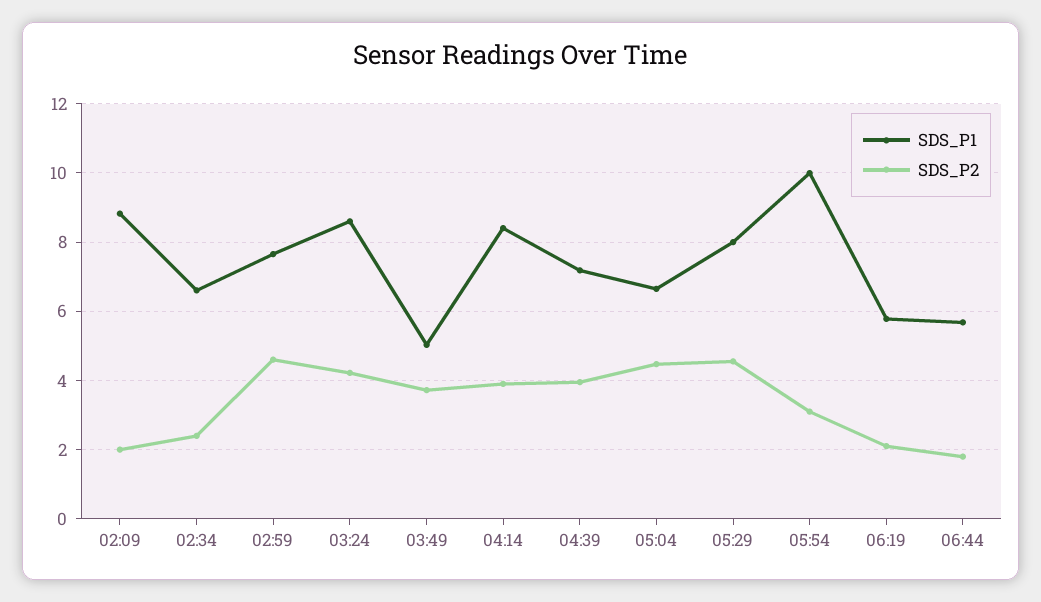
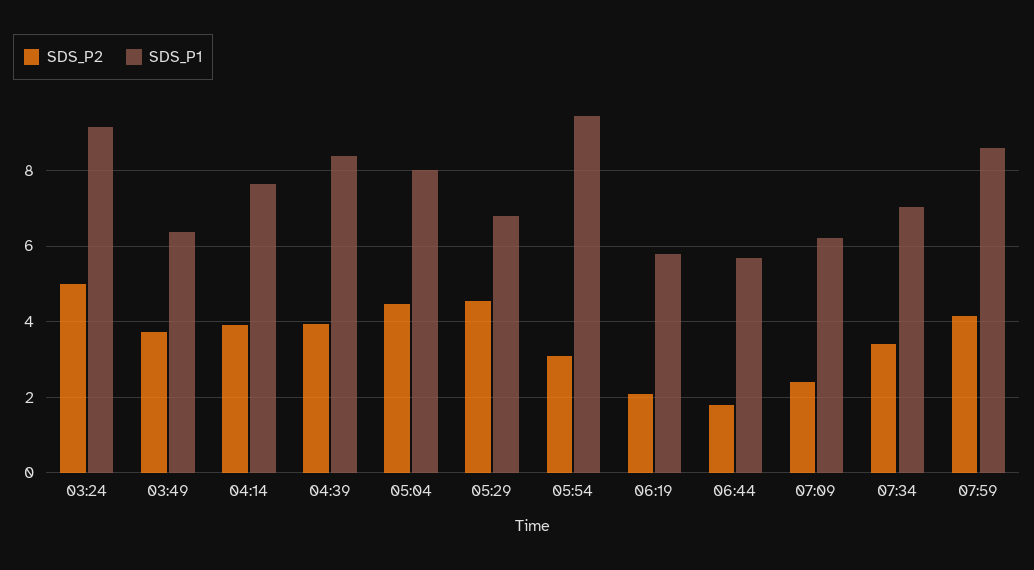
SDS_P1, 02:09: 8.8 -> none
SDS_P2, 02:09: 2 -> none
SDS_P1, 02:34: 6.6 -> none
SDS_P2, 02:34: 2.4 -> none
SDS_P1, 02:59: 7.6 -> none
SDS_P2, 02:59: 4.6 -> none
SDS_P1, 03:24: 8.6 -> 9.2
SDS_P2, 03:24: 4.2 -> 5
SDS_P1, 03:49: 5 -> 6.4
SDS_P1, 04:14: 8.4 -> 7.6
SDS_P1, 04:39: 7.2 -> 8.4
SDS_P1, 05:04: 6.6 -> 8
SDS_P1, 05:29: 8 -> 6.8
SDS_P1, 05:54: 10 -> 9.4
SDS_P2, 07:09: none -> 2.4
SDS_P1, 07:09: none -> 6.2
SDS_P2, 07:34: none -> 3.4
SDS_P1, 07:34: none -> 7
SDS_P2, 07:59: none -> 4.2
SDS_P1, 07:59: none -> 8.6

